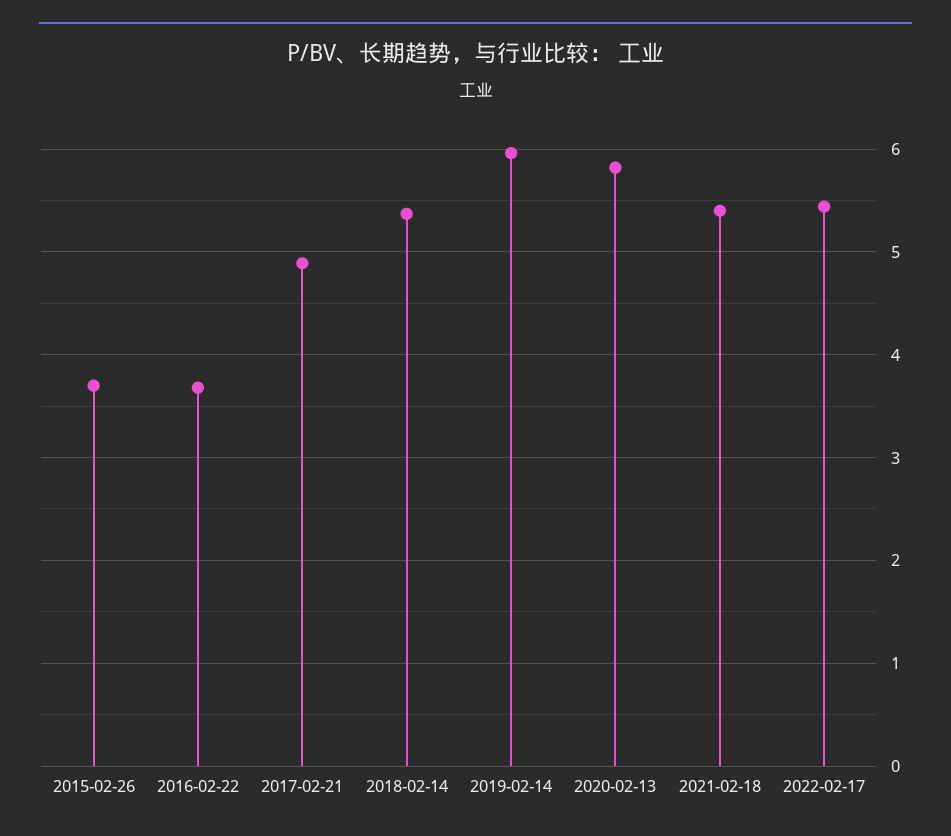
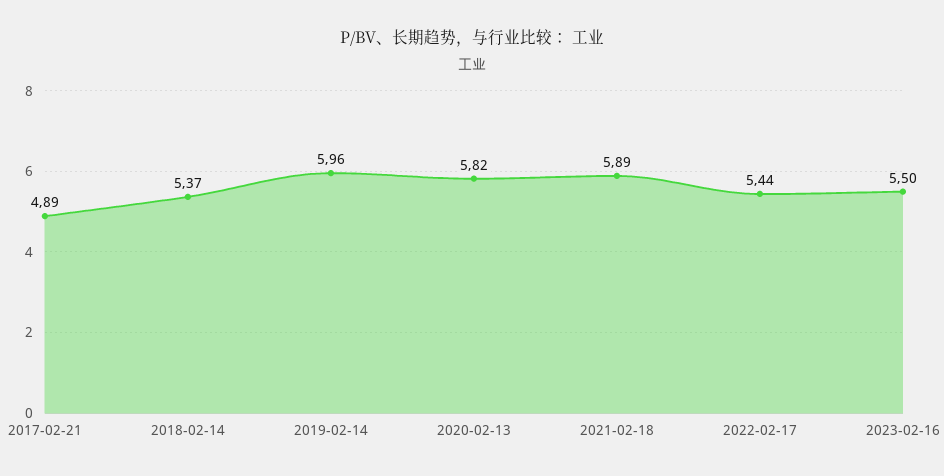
2015-02-26: 3.7 -> none
2016-02-22: 3.7 -> none
2021-02-18: 5.4 -> 5.89
2023-02-16: none -> 5.5

